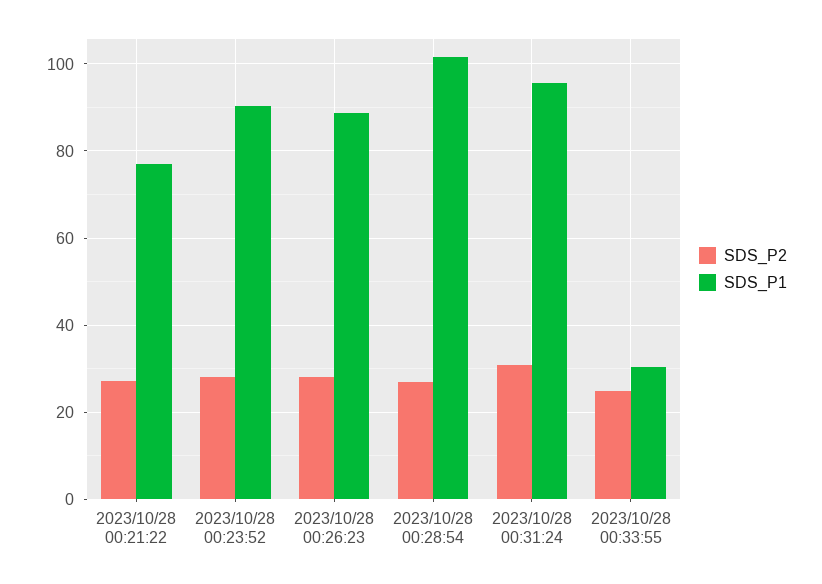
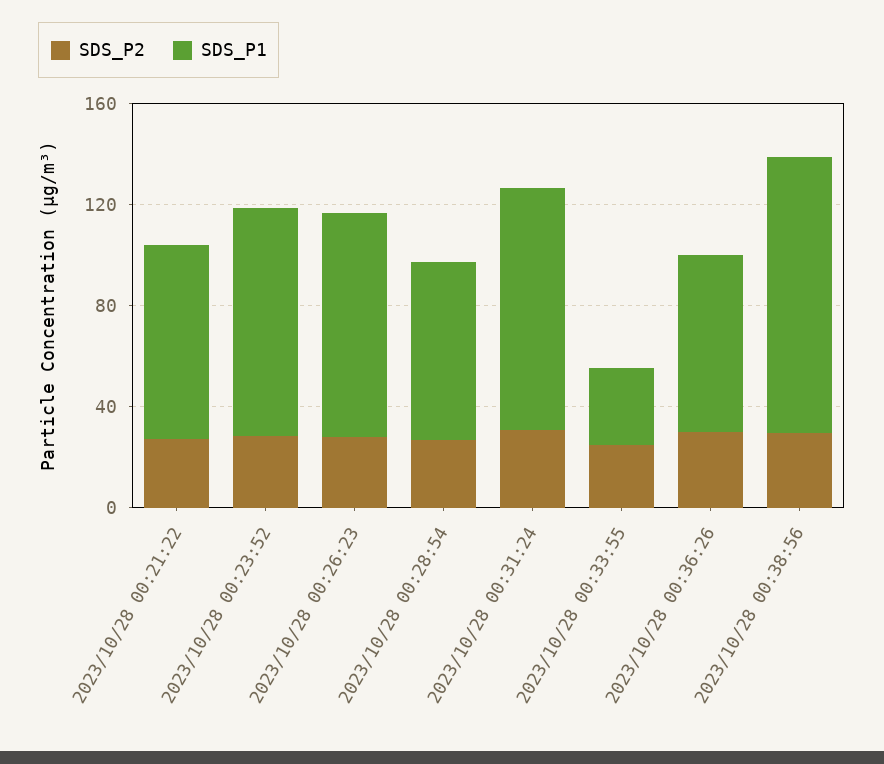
SDS_P1, 2023/10/28 00:28:54: 102 -> 70
SDS_P2, 2023/10/28 00:36:26: none -> 30
SDS_P1, 2023/10/28 00:36:26: none -> 70
SDS_P2, 2023/10/28 00:38:56: none -> 30
SDS_P1, 2023/10/28 00:38:56: none -> 110

